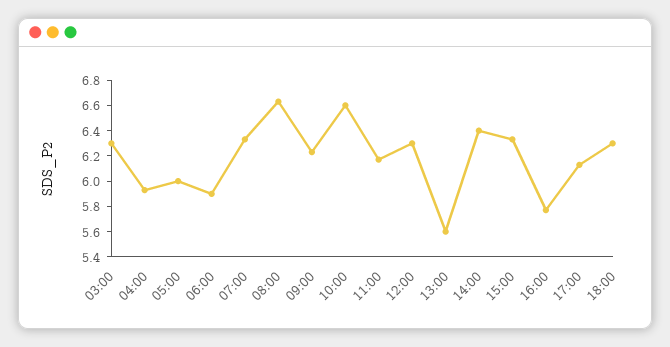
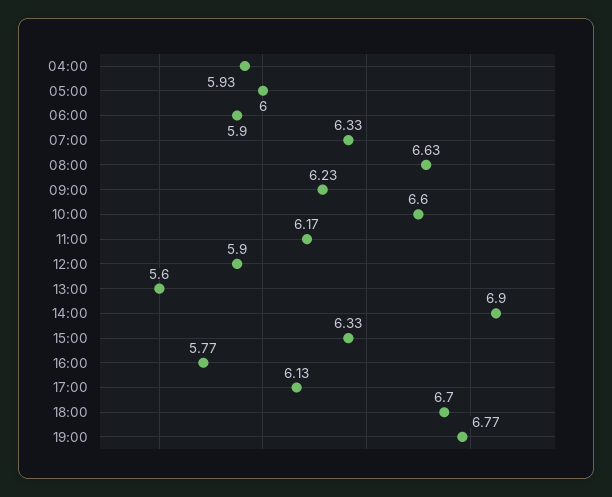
03:00: 6.3 -> none
12:00: 6.3 -> 5.9
14:00: 6.4 -> 6.9
18:00: 6.3 -> 6.7
19:00: none -> 6.77

